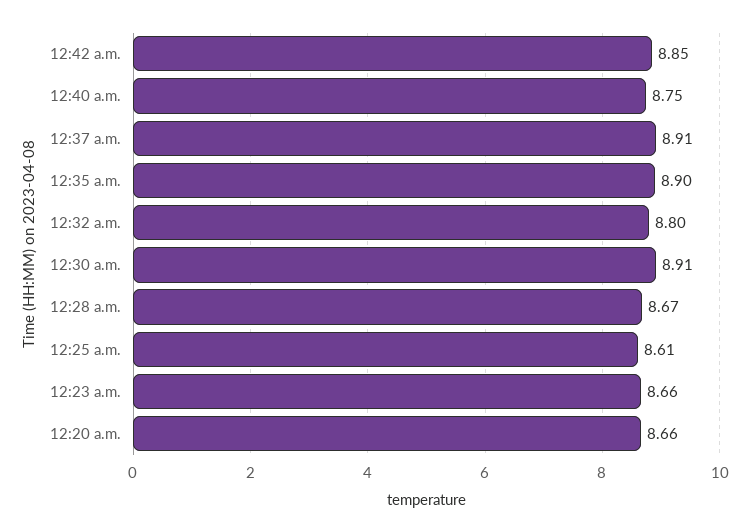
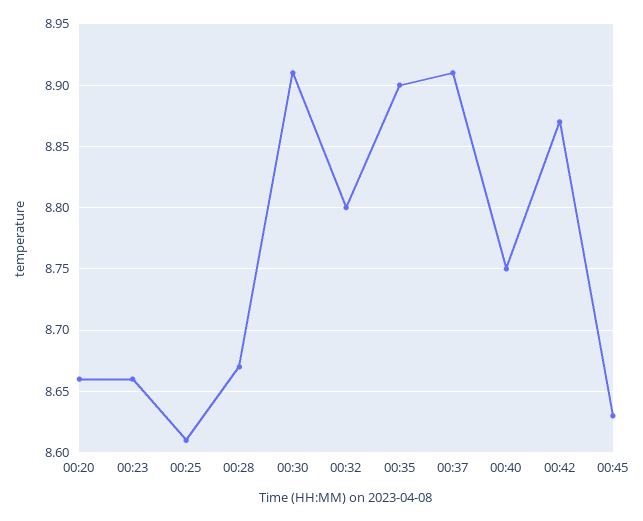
12:42 a.m.: 8.85 -> 8.87
00:45: none -> 8.63

